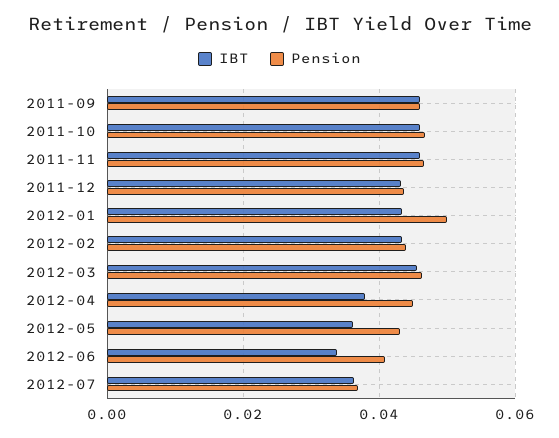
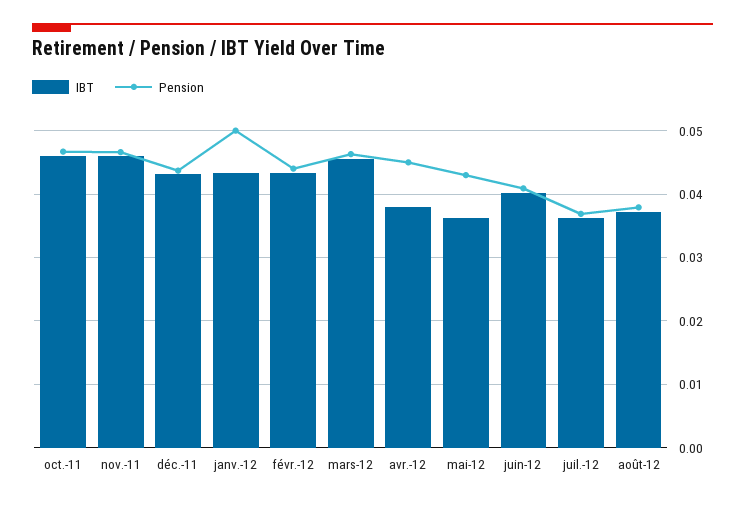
IBT, 2011-09: 0.046 -> none
Pension, 2011-09: 0.046 -> none
IBT, 2012-06: 0.034 -> 0.04
IBT, août-12: none -> 0.037
Pension, août-12: none -> 0.038

